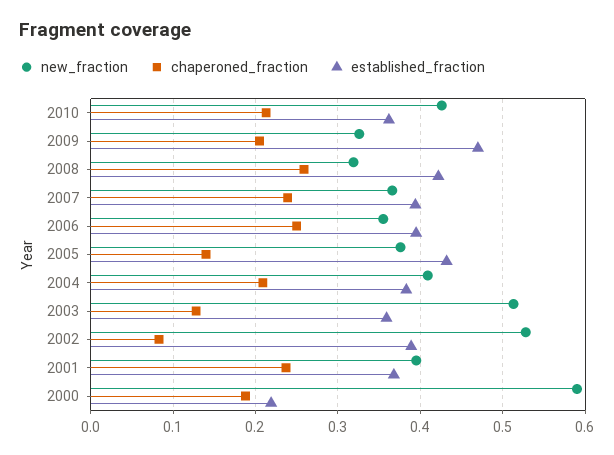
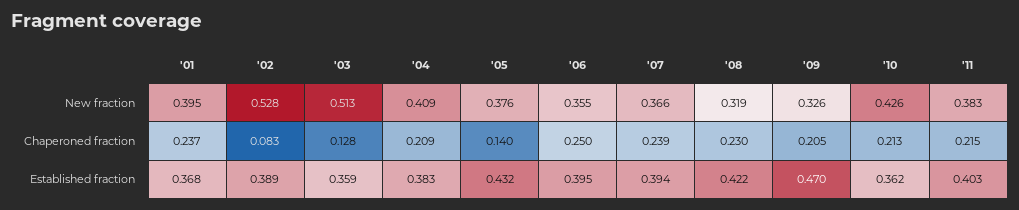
chaperoned_fraction, 2008: 0.26 -> 0.23
new_fraction, 2000: 0.59 -> none
chaperoned_fraction, 2000: 0.19 -> none
established_fraction, 2000: 0.22 -> none
new_fraction, '11: none -> 0.383
chaperoned_fraction, '11: none -> 0.215
established_fraction, '11: none -> 0.403

